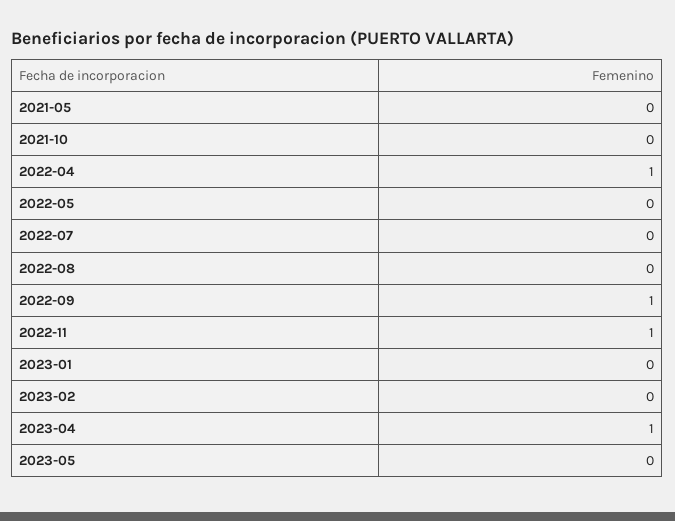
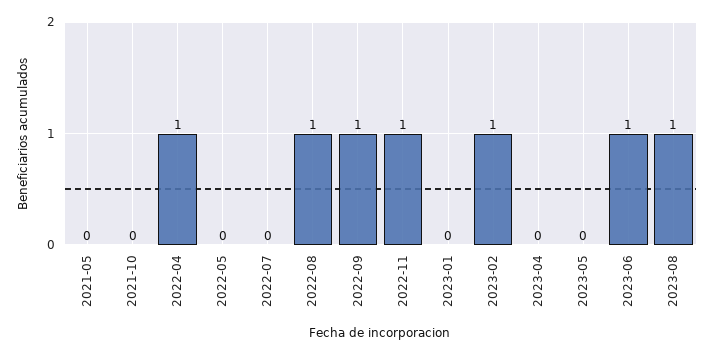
2022-08: 0 -> 1
2023-02: 0 -> 1
2023-04: 1 -> 0
2023-06: none -> 1
2023-08: none -> 1

